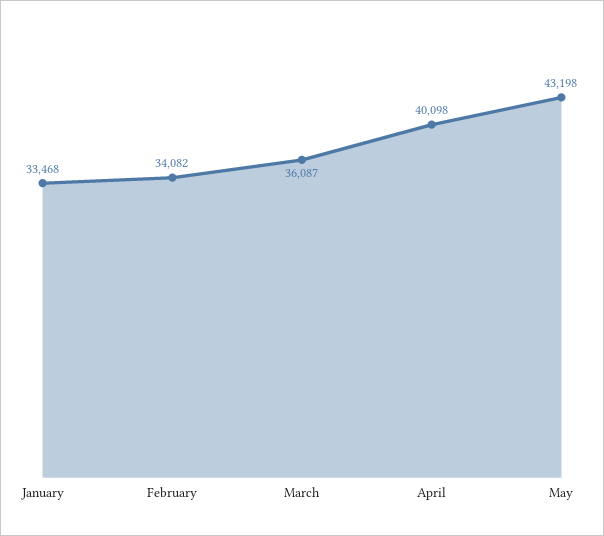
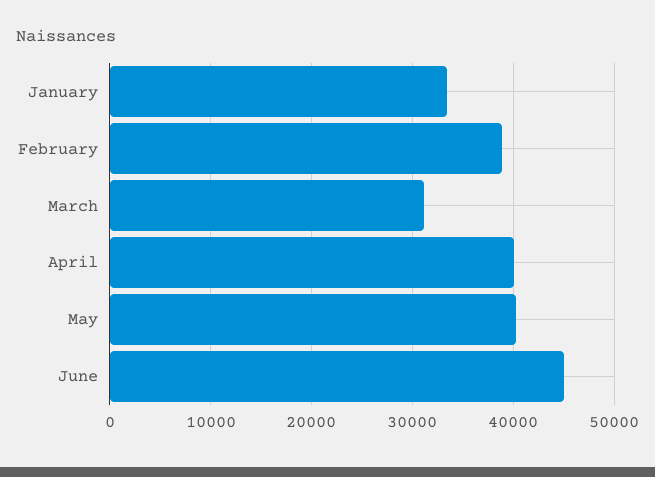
February: 34082 -> 39000
March: 36087 -> 31000
May: 43198 -> 40000
June: none -> 45000

